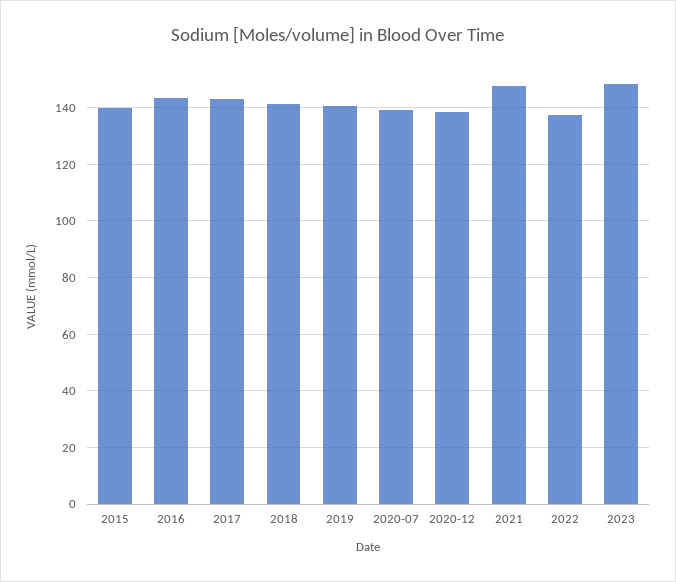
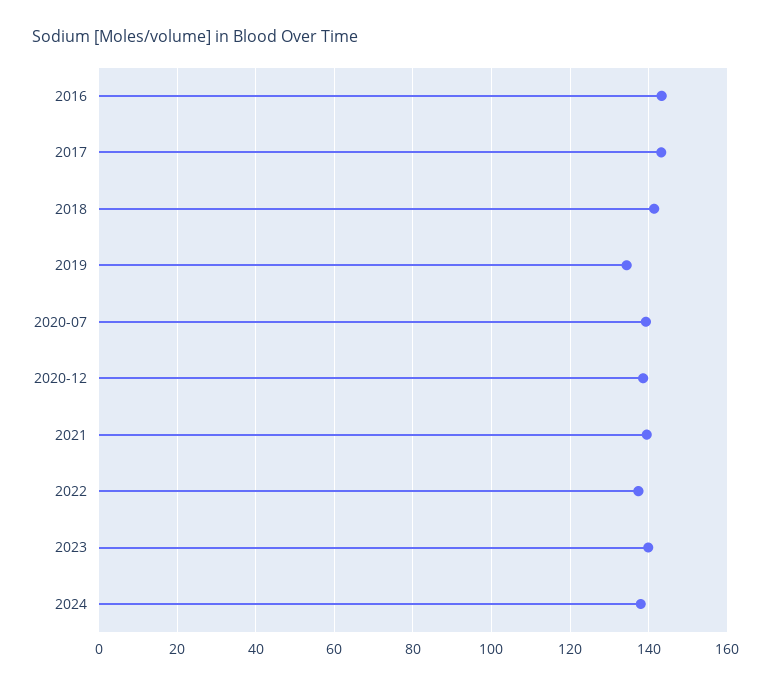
2015: 140 -> none
2019: 140 -> 134
2021: 147.5 -> 140
2023: 147.5 -> 140
2024: none -> 138

